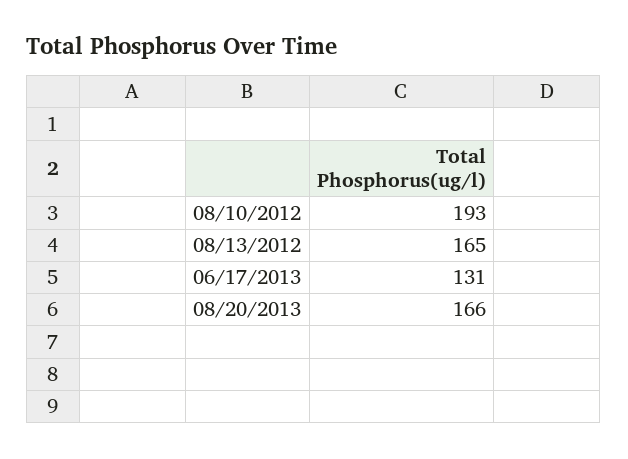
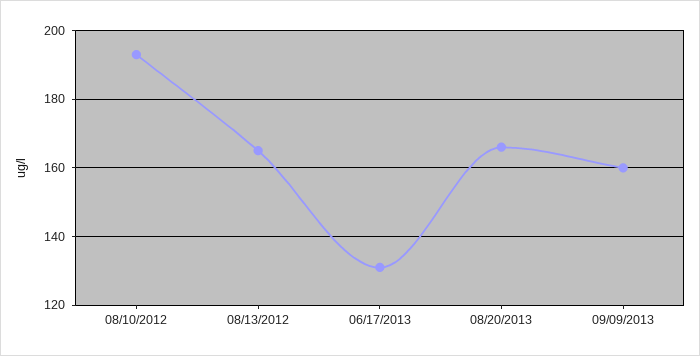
09/09/2013: none -> 160

